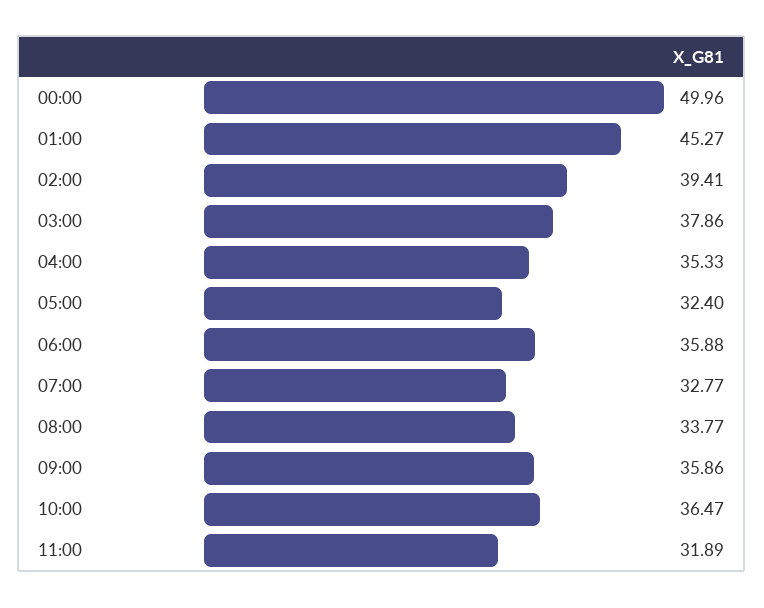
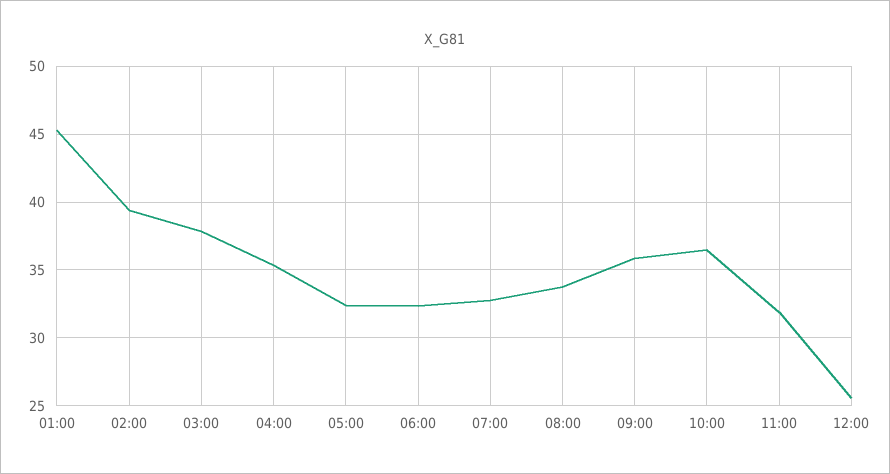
00:00: 49.96 -> none
06:00: 35.88 -> 32.5
12:00: none -> 25.5

